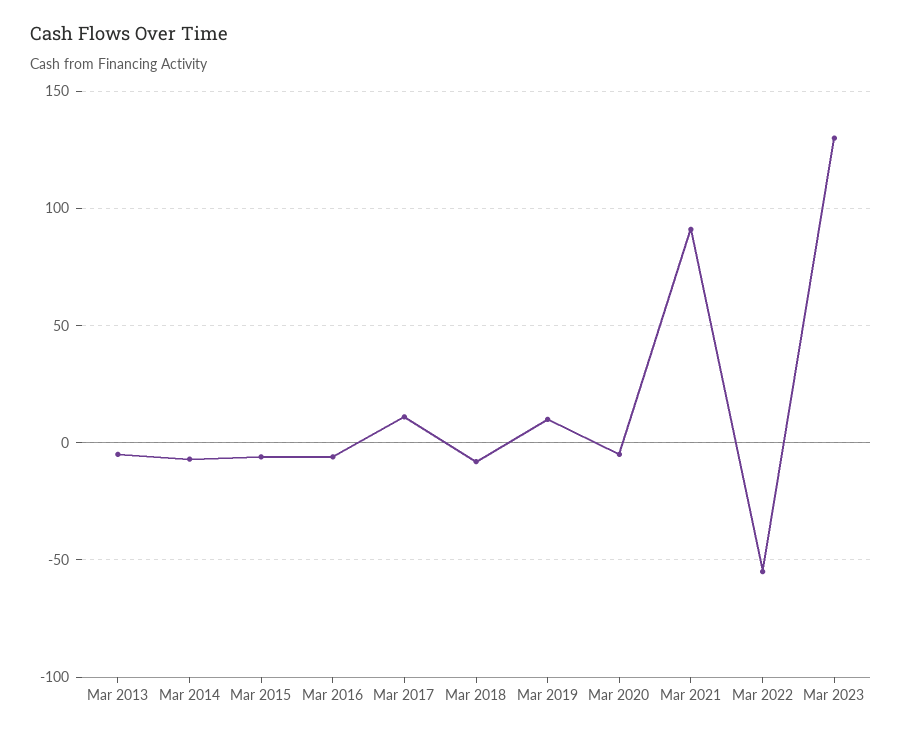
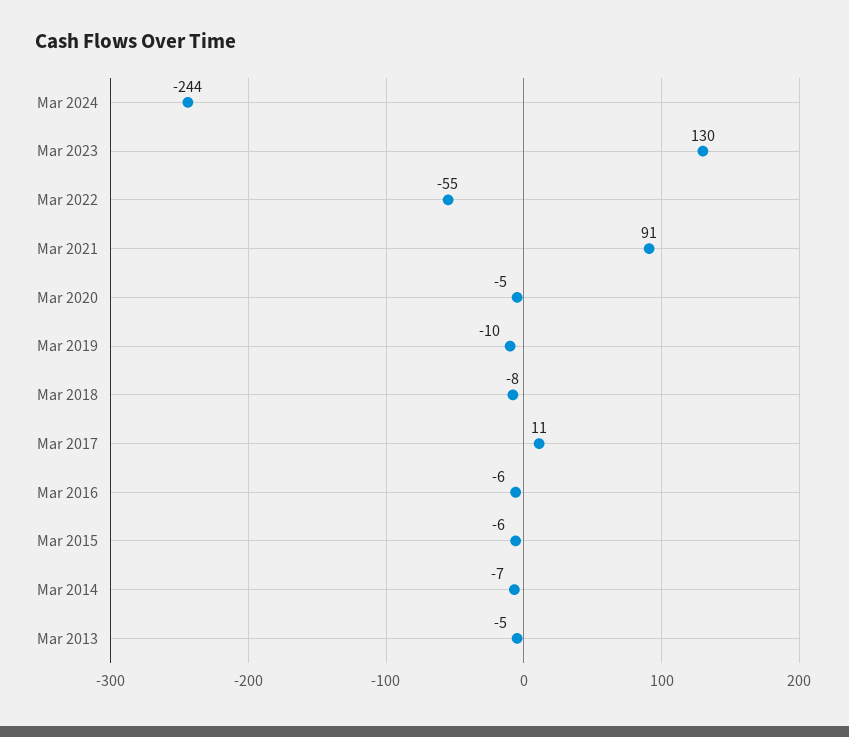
Mar 2019: 10 -> -10
Mar 2024: none -> -244

